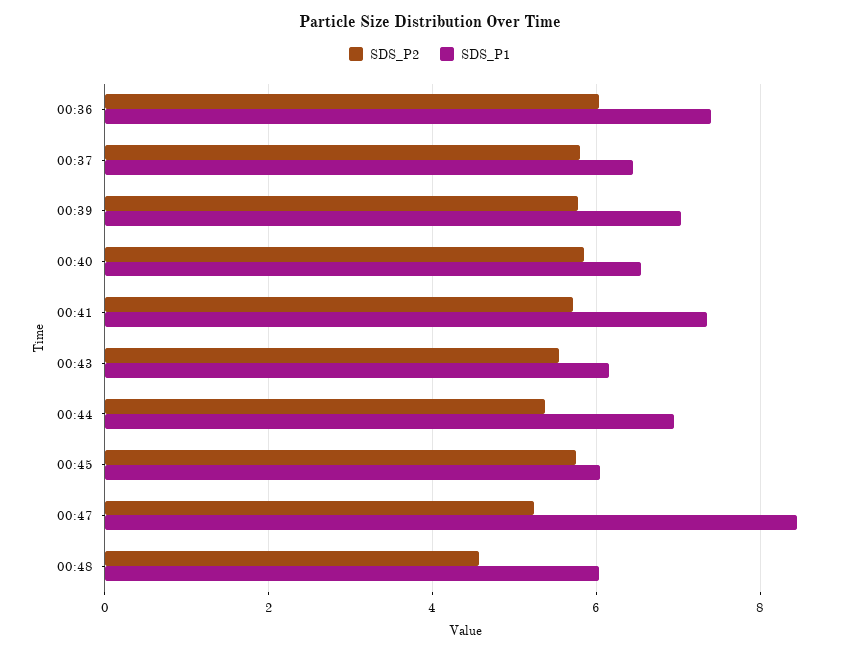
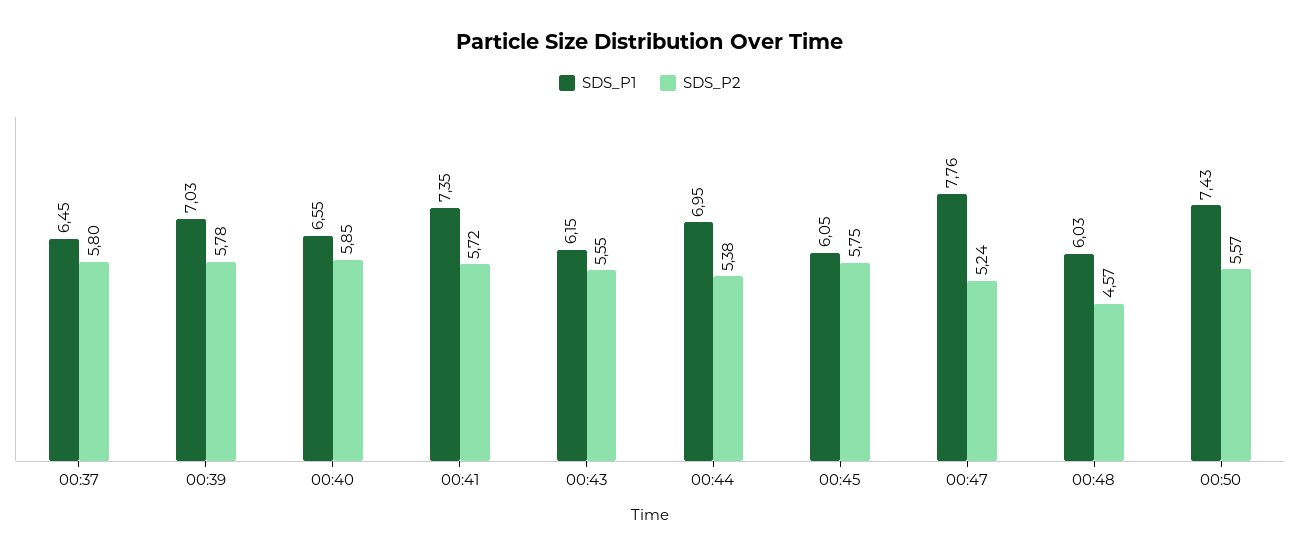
SDS_P2, 00:36: 6 -> none
SDS_P1, 00:36: 7.4 -> none
SDS_P1, 00:47: 8.4 -> 7.76
SDS_P1, 00:50: none -> 7.43
SDS_P2, 00:50: none -> 5.57

